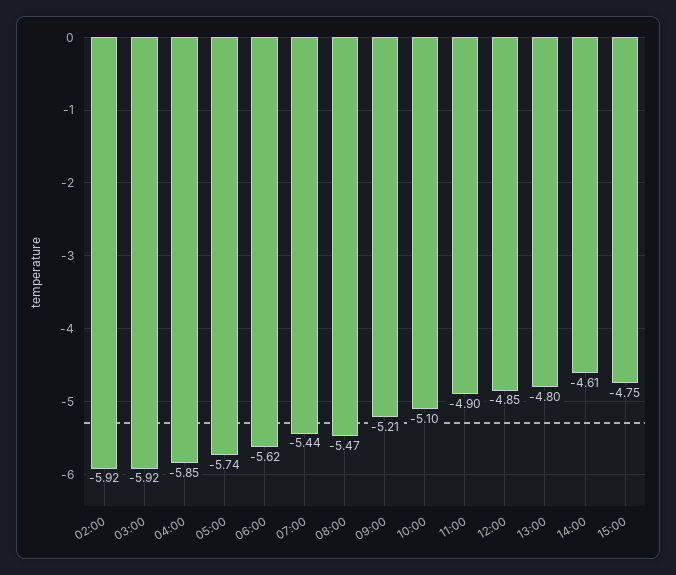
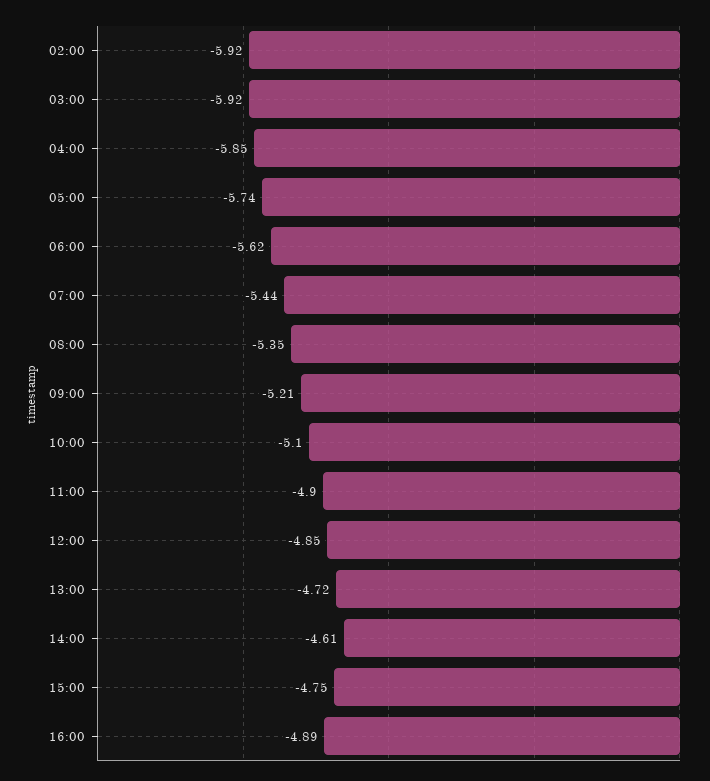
08:00: -5.47 -> -5.35
13:00: -4.8 -> -4.72
16:00: none -> -4.89

